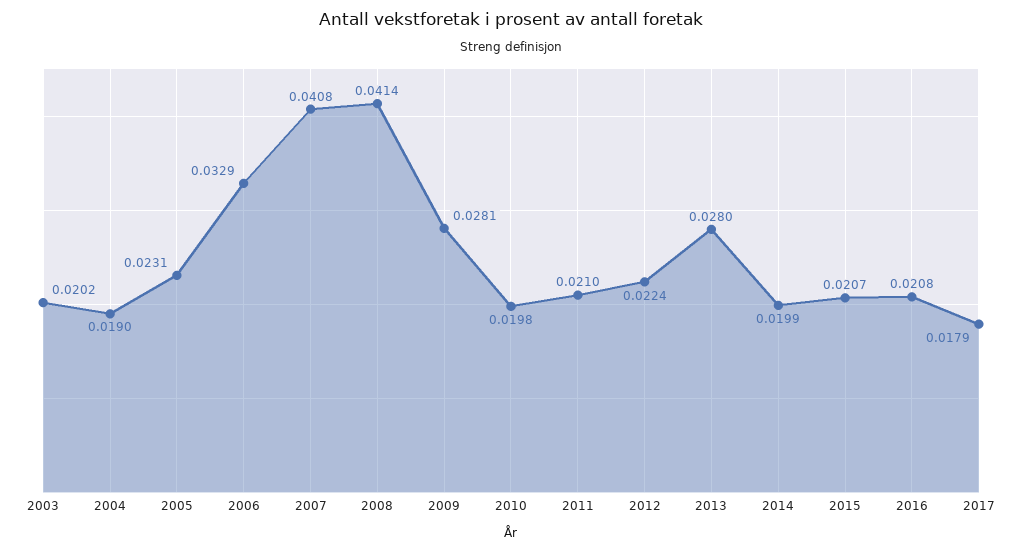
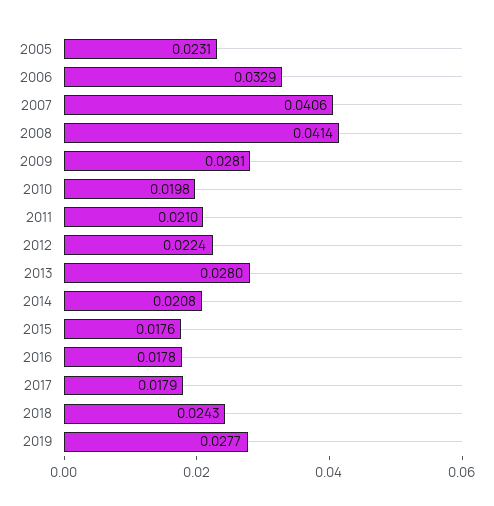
2003: 0.0202 -> none
2004: 0.019 -> none
2007: 0.0408 -> 0.0406
2014: 0.0199 -> 0.0208
2015: 0.0207 -> 0.0176
2016: 0.0208 -> 0.0178
2018: none -> 0.0243
2019: none -> 0.0277

